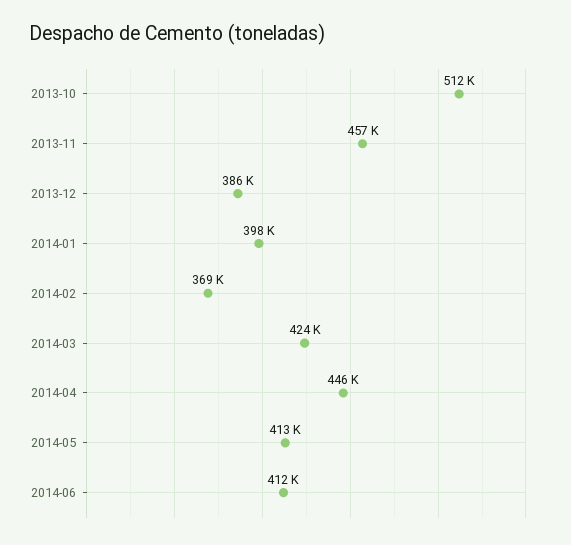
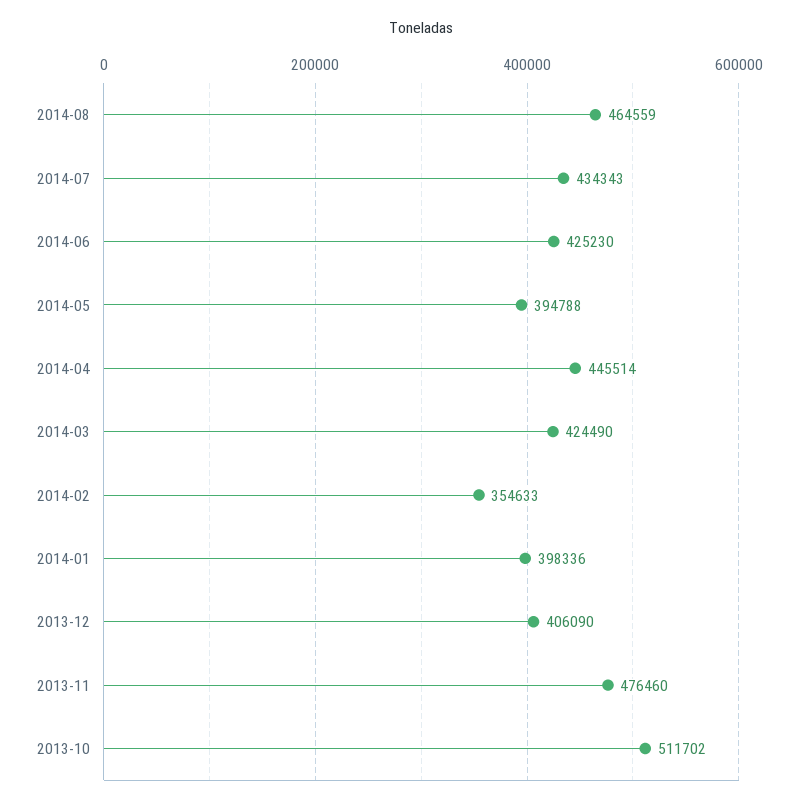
2013-11: 457000 -> 476460
2013-12: 386000 -> 406090
2014-02: 369000 -> 354633
2014-05: 413000 -> 394788
2014-06: 412000 -> 425230
2014-08: none -> 464559
2014-07: none -> 434343

